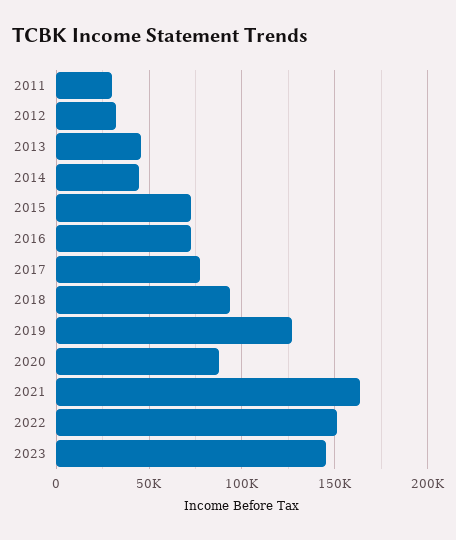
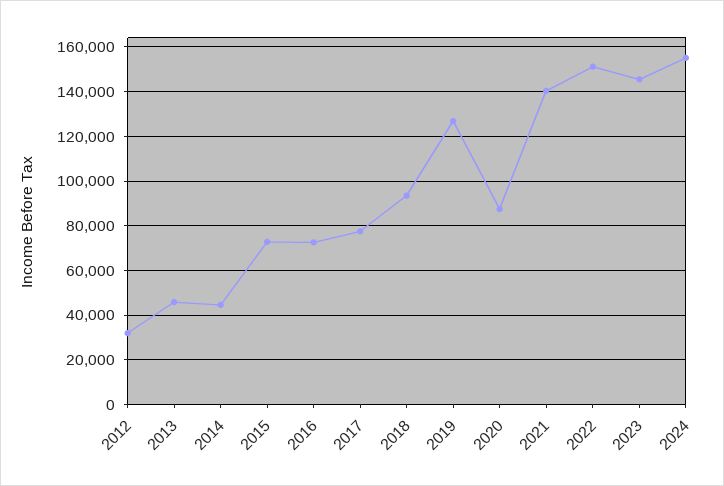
2011: 30000 -> none
2021: 165000 -> 140000
2024: none -> 155000

